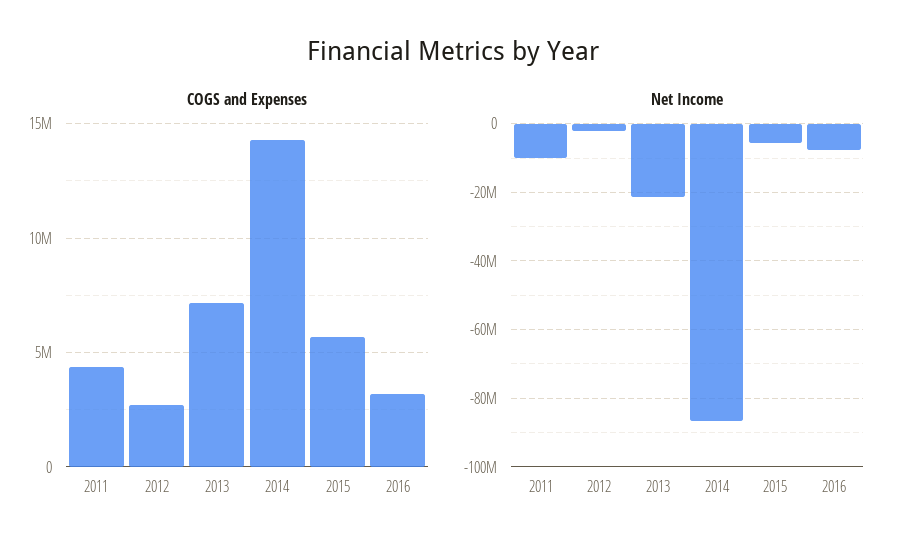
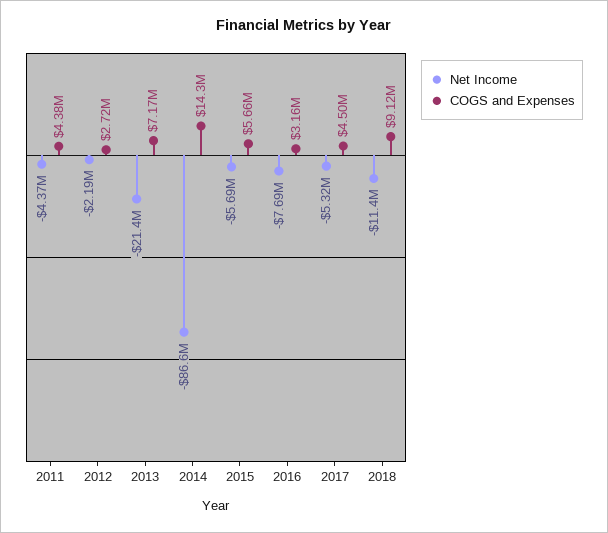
Net Income, 2011: -10000000 -> -4370000
Net Income, 2017: none -> -5320000
COGS and Expenses, 2017: none -> 4500000
Net Income, 2018: none -> -11400000
COGS and Expenses, 2018: none -> 9120000

